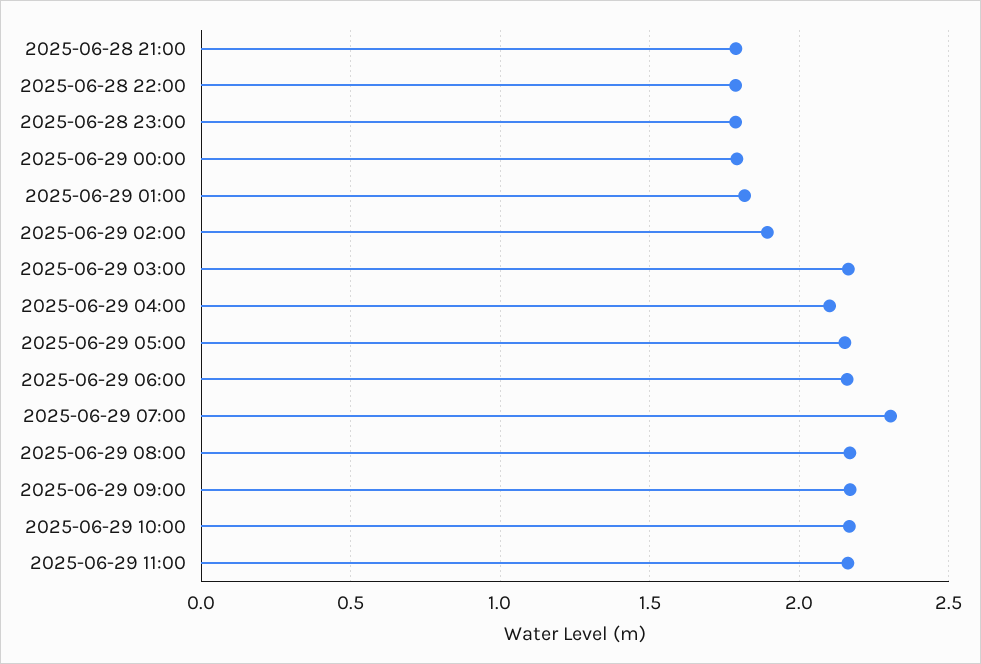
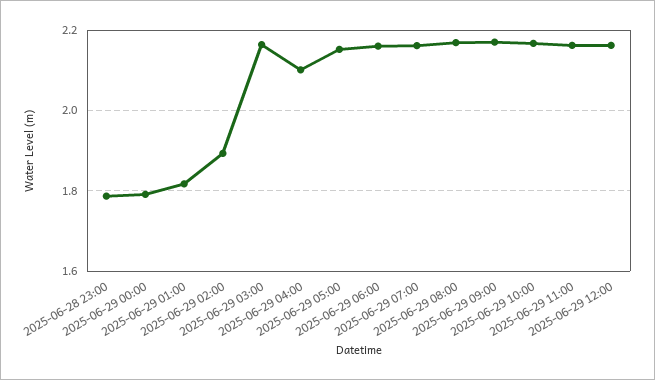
2025-06-28 21:00: 1.8 -> none
2025-06-28 22:00: 1.8 -> none
2025-06-29 07:00: 2.3 -> 2.16
2025-06-29 12:00: none -> 2.16

